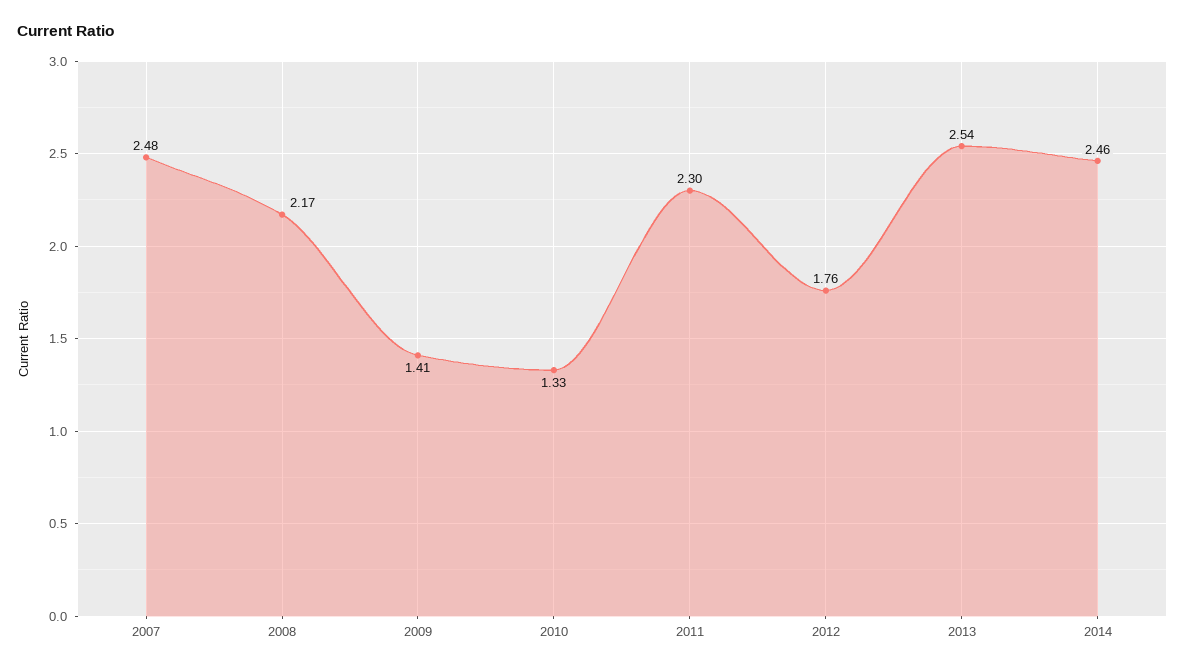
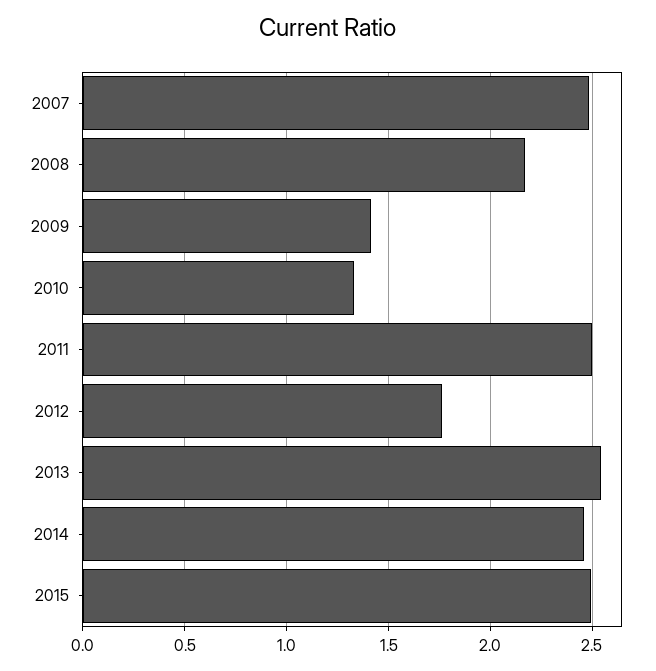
2011: 2.3 -> 2.5
2015: none -> 2.5

